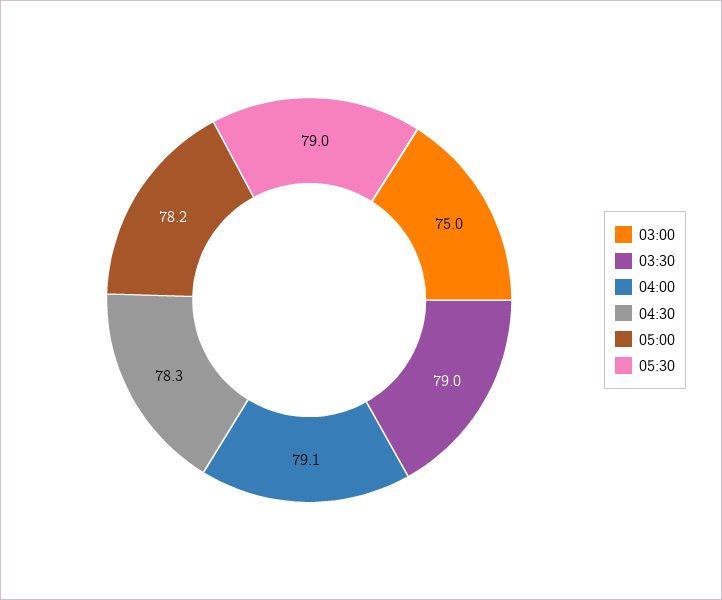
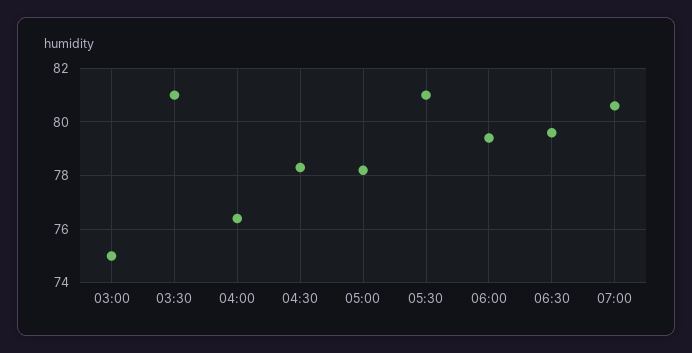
03:30: 79 -> 81
04:00: 79.1 -> 76.5
05:30: 79 -> 81
06:00: none -> 79.5
06:30: none -> 79.5
07:00: none -> 80.5

